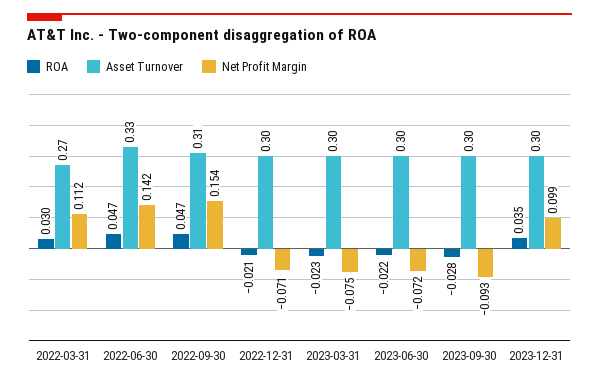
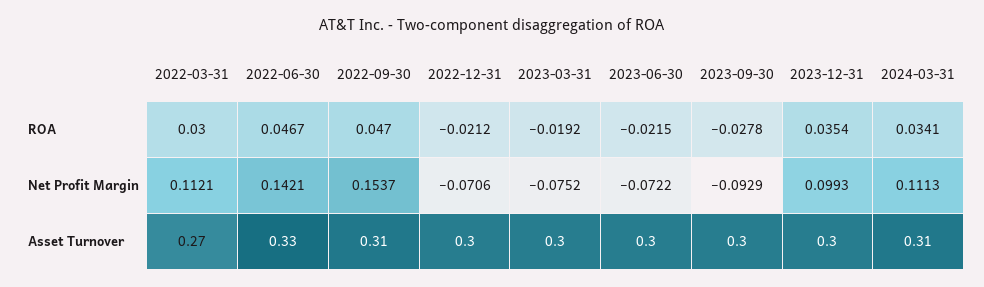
ROA, 2023-03-31: -0.023 -> -0.0192
ROA, 2024-03-31: none -> 0.0341
Net Profit Margin, 2024-03-31: none -> 0.1113
Asset Turnover, 2024-03-31: none -> 0.31

